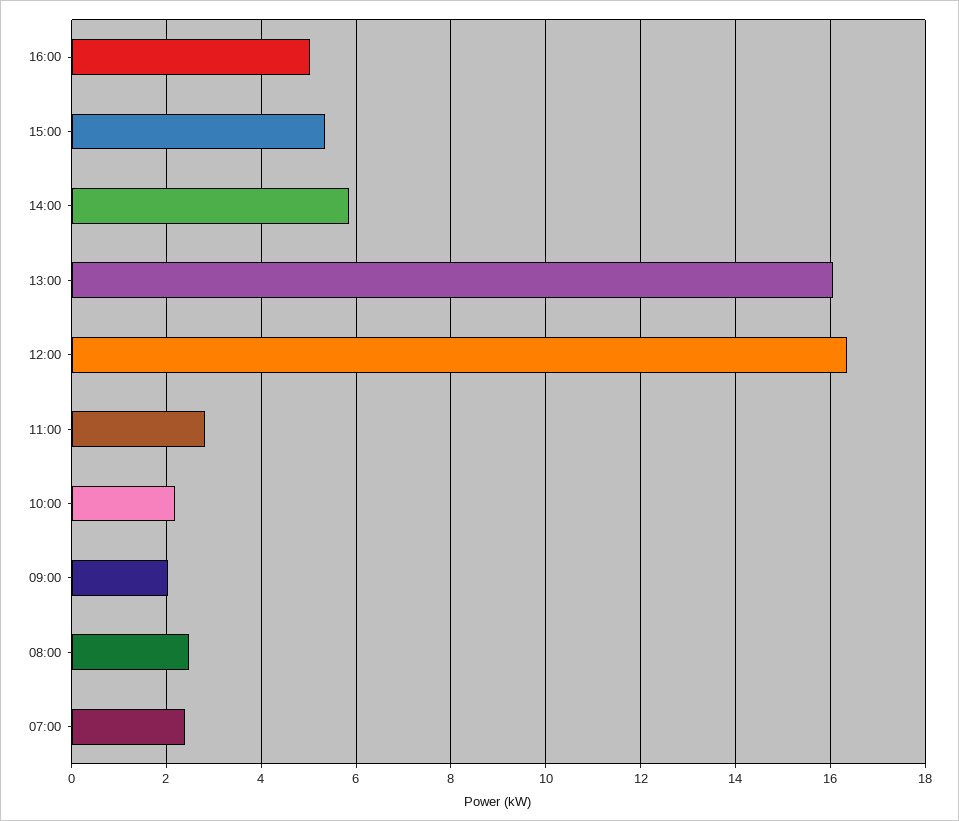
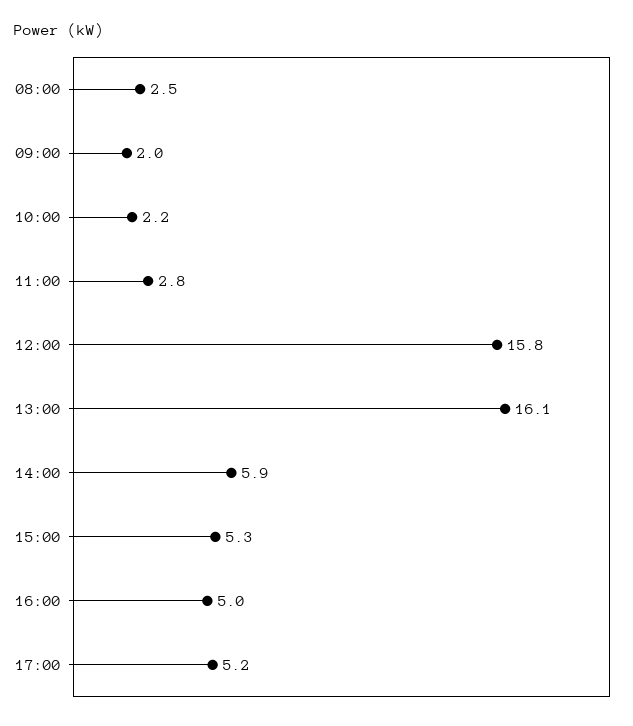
12:00: 16.4 -> 15.8
07:00: 2.4 -> none
17:00: none -> 5.2

